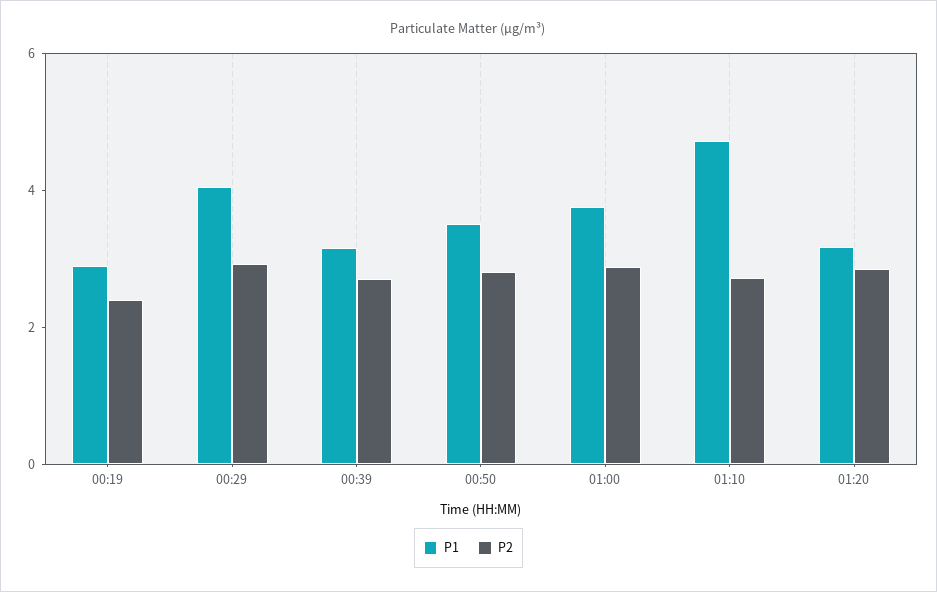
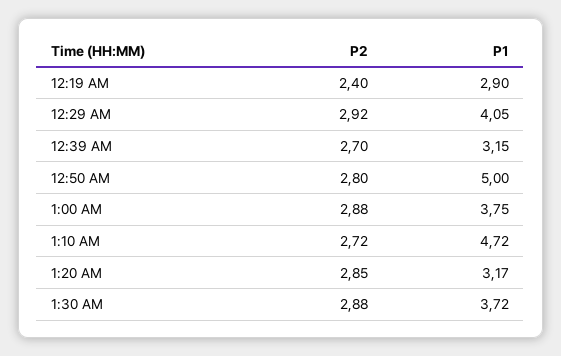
P1, 00:50: 3.5 -> 5
P2, 1:30 AM: none -> 2.88
P1, 1:30 AM: none -> 3.72

